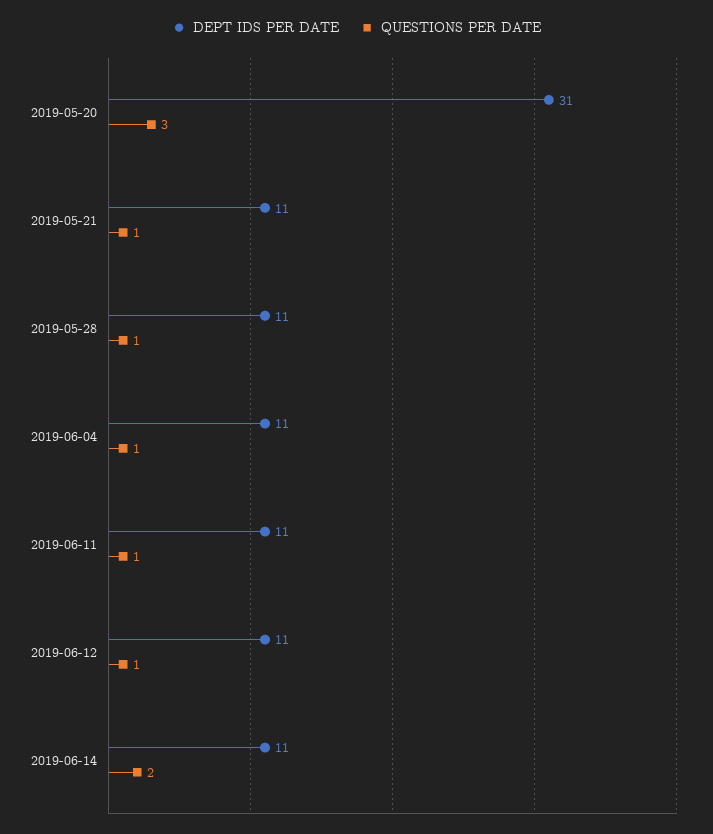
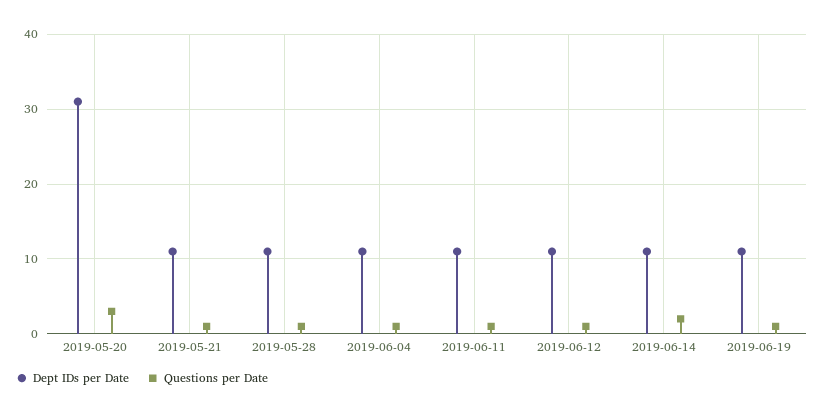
DEPT IDS PER DATE, 2019-06-19: none -> 11
QUESTIONS PER DATE, 2019-06-19: none -> 1

